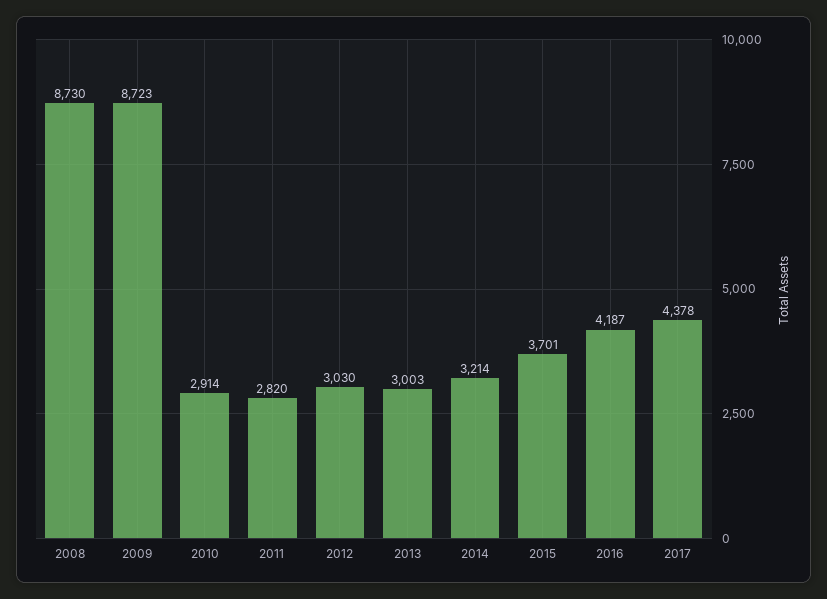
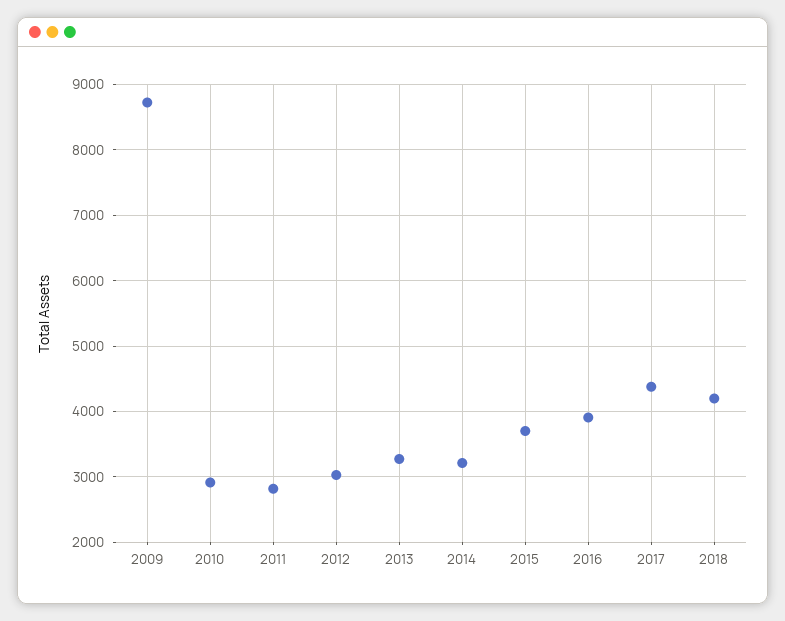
2008: 8730 -> none
2013: 3003 -> 3300
2016: 4187 -> 3900
2018: none -> 4200

